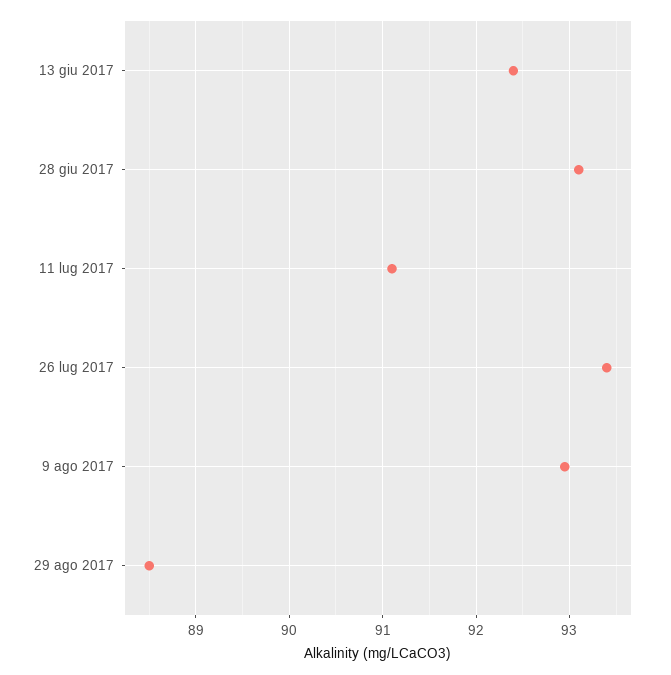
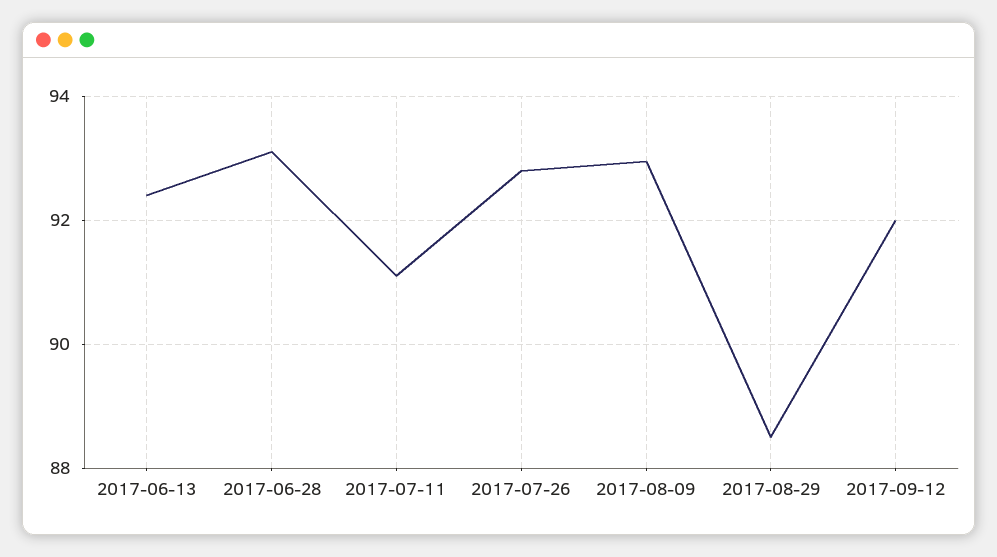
26 lug 2017: 93.4 -> 92.8
2017-09-12: none -> 92

